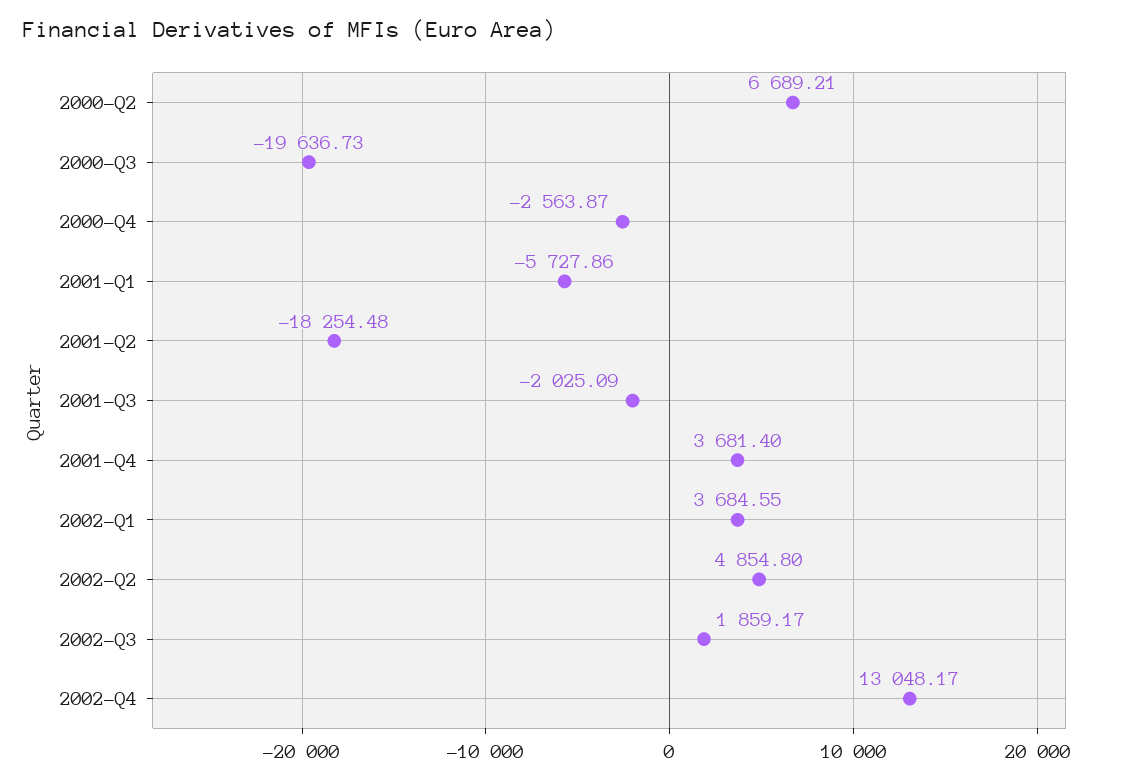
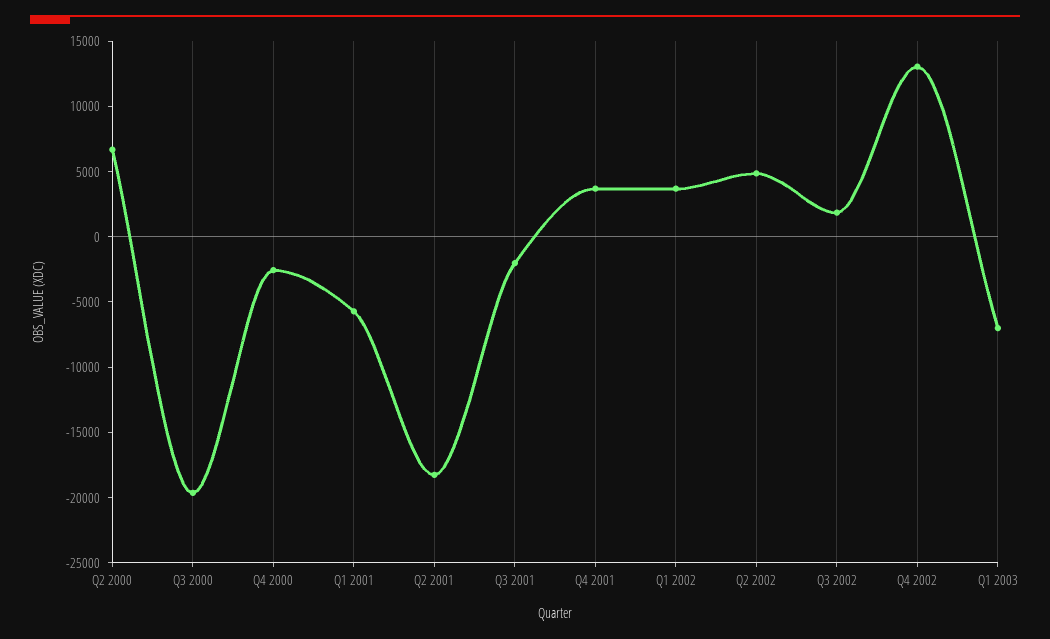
Q1 2003: none -> -7000

